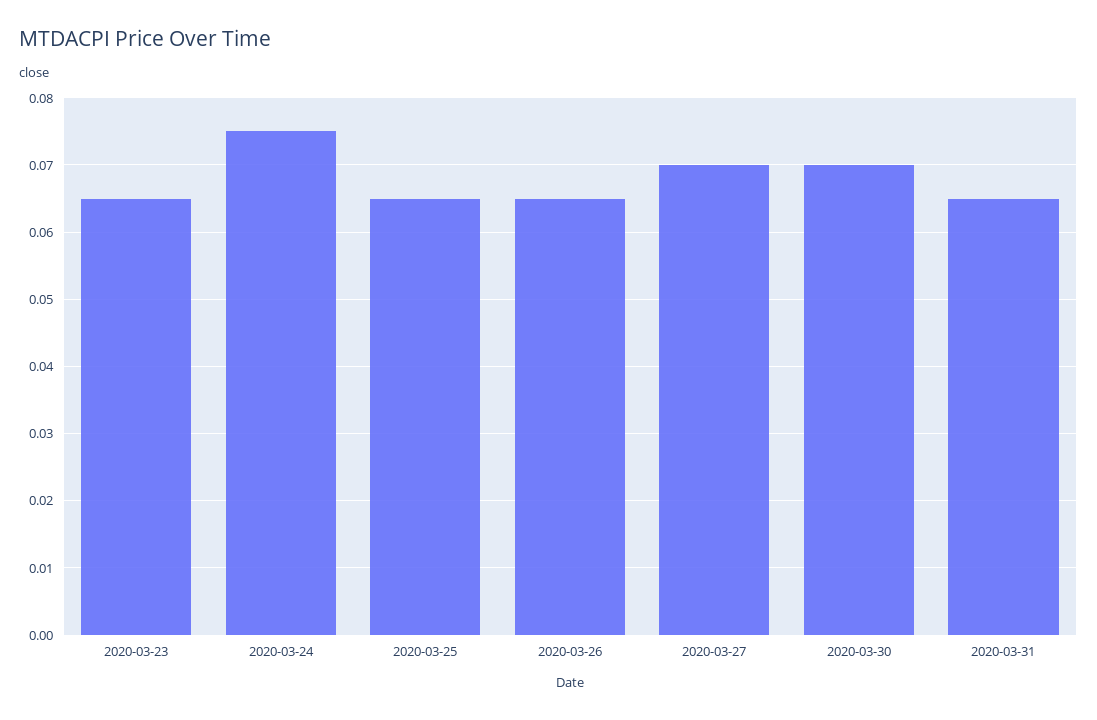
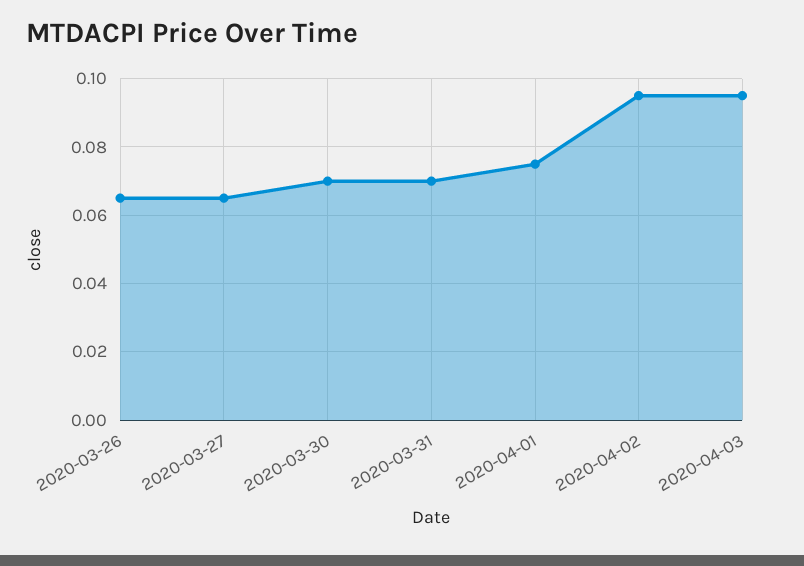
2020-03-23: 0.065 -> none
2020-03-24: 0.075 -> none
2020-03-25: 0.065 -> none
2020-03-27: 0.07 -> 0.065
2020-03-31: 0.065 -> 0.07
2020-04-01: none -> 0.075
2020-04-02: none -> 0.095
2020-04-03: none -> 0.095

